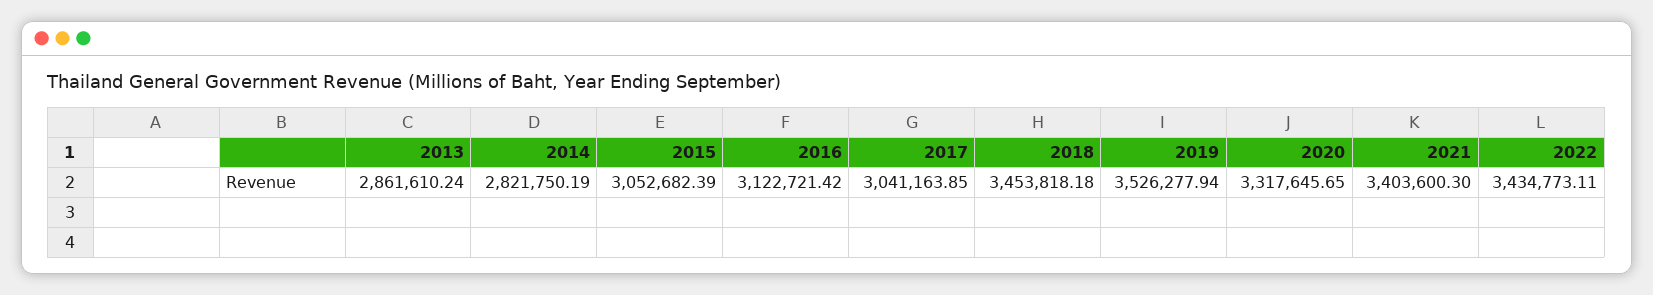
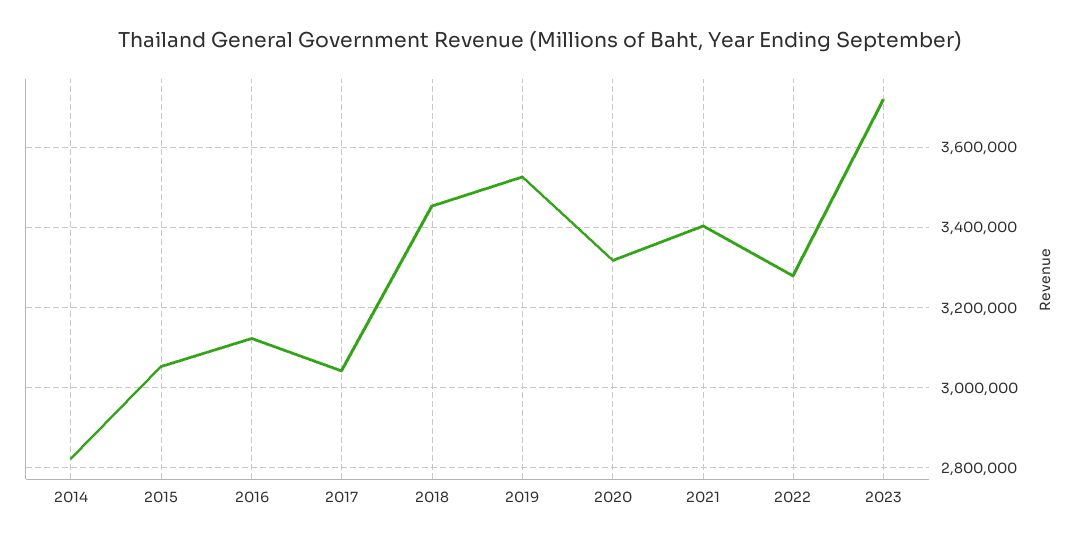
2013: 2861610.24 -> none
2022: 3434773.11 -> 3280000
2023: none -> 3720000

